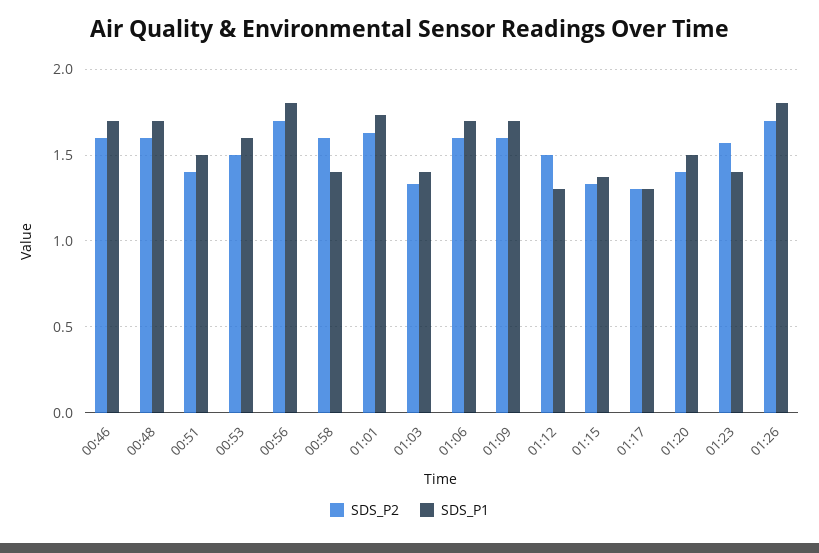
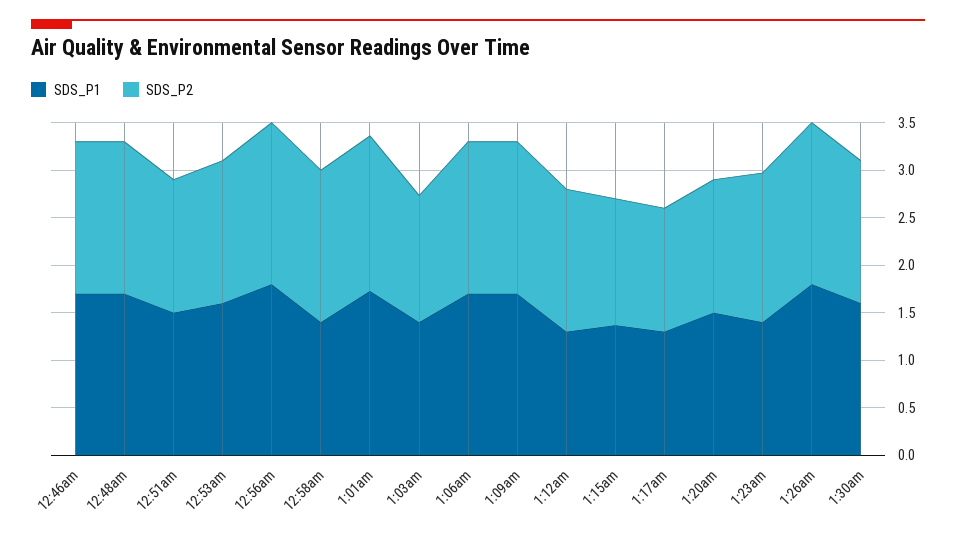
SDS_P1, 1:30am: none -> 1.6
SDS_P2, 1:30am: none -> 1.5

